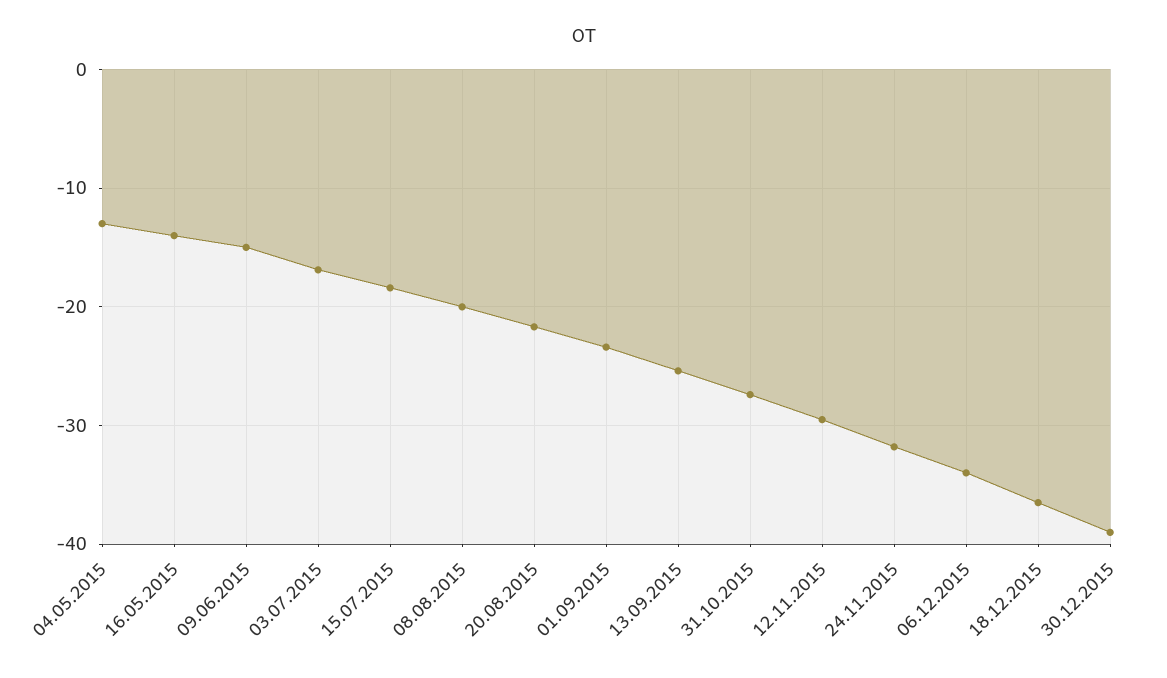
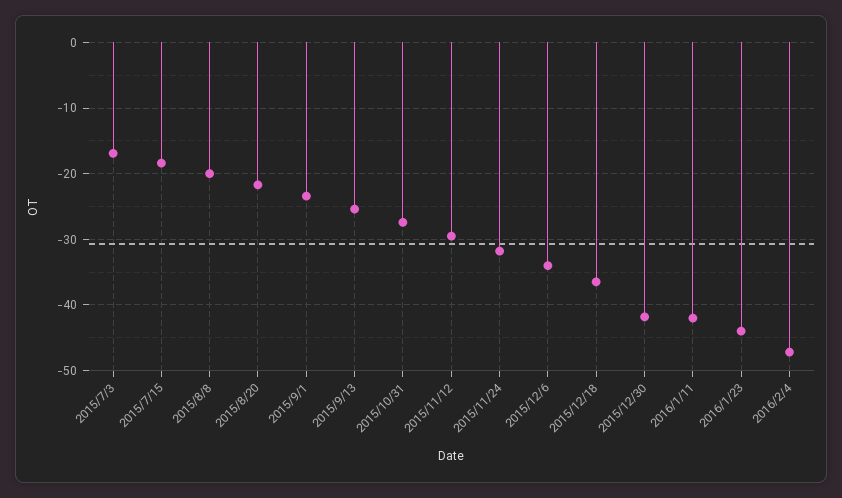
04.05.2015: -13 -> none
16.05.2015: -14 -> none
09.06.2015: -15 -> none
30.12.2015: -39 -> -42
2016/1/11: none -> -42
2016/1/23: none -> -44
2016/2/4: none -> -47

